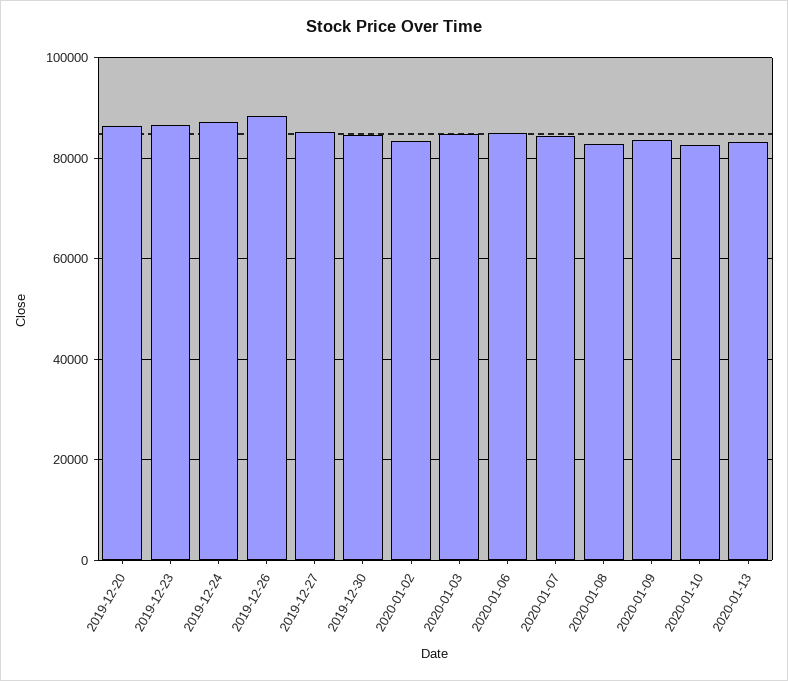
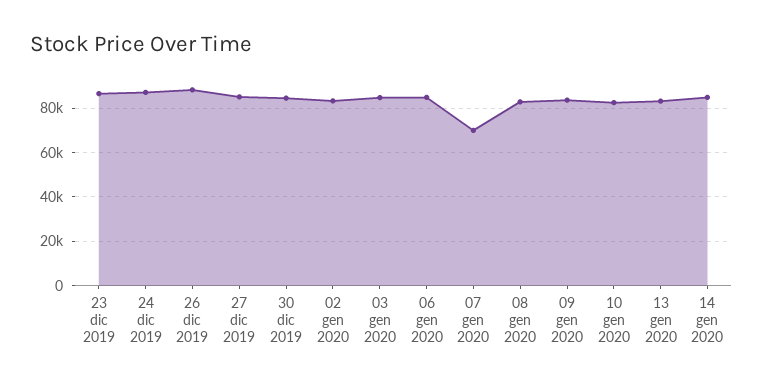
2019-12-20: 86000 -> none
2020-01-07: 84000 -> 70000
14 gen 2020: none -> 85000

